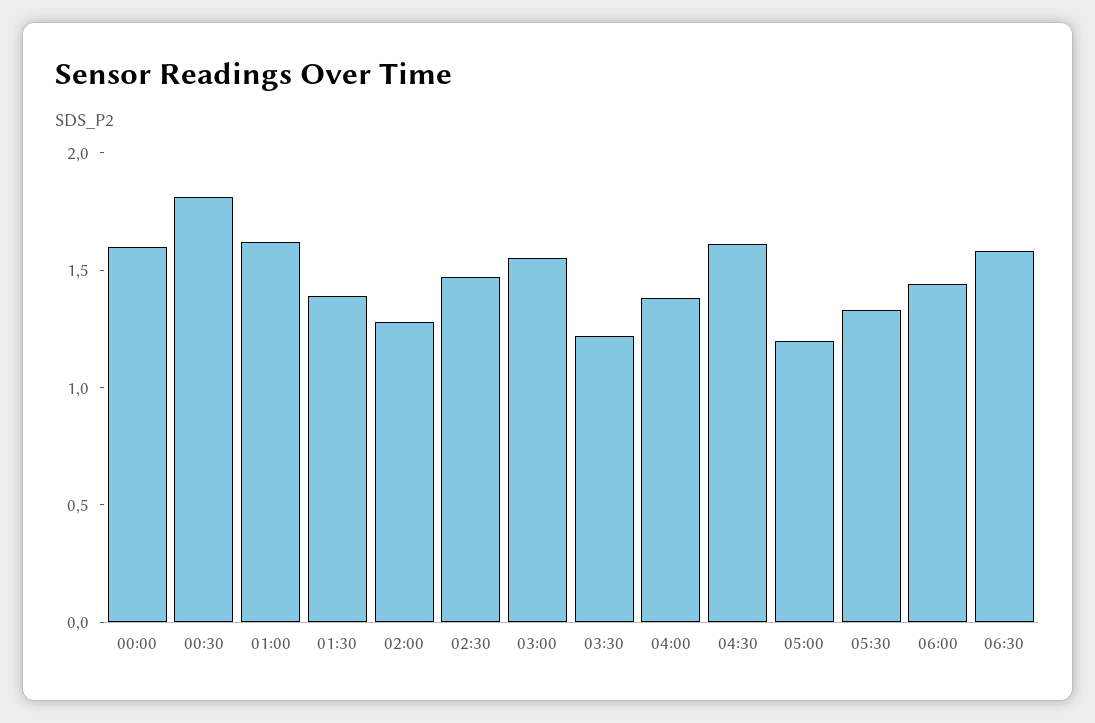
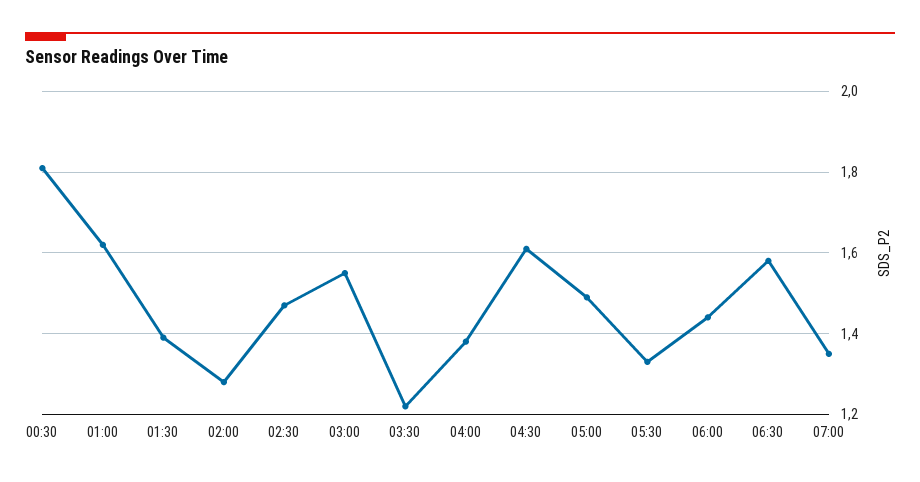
00:00: 1.6 -> none
05:00: 1.2 -> 1.5
07:00: none -> 1.35

